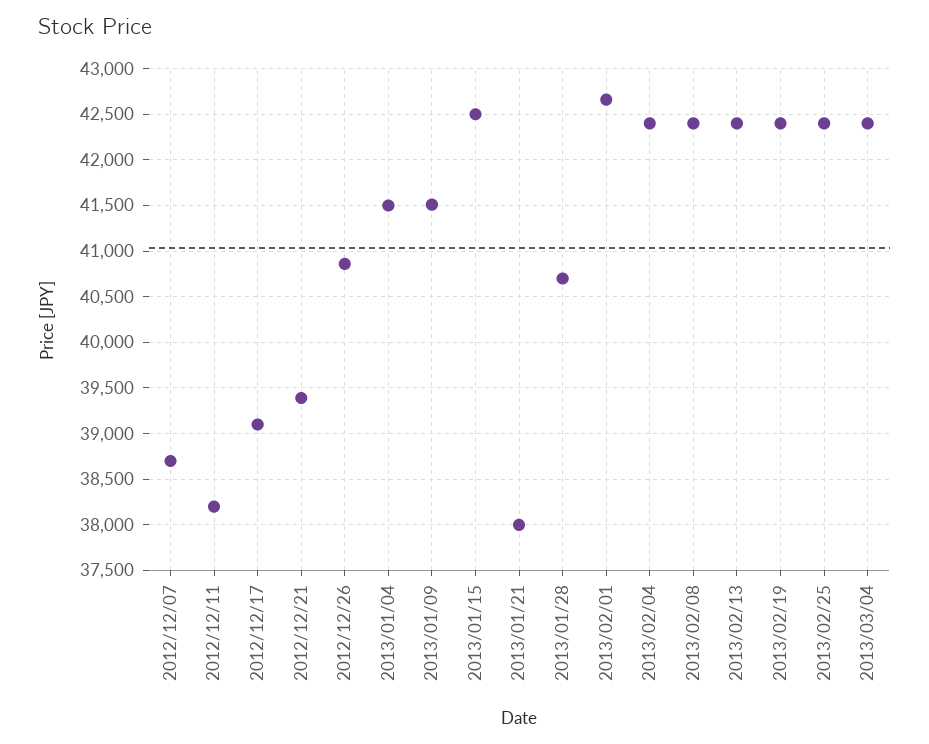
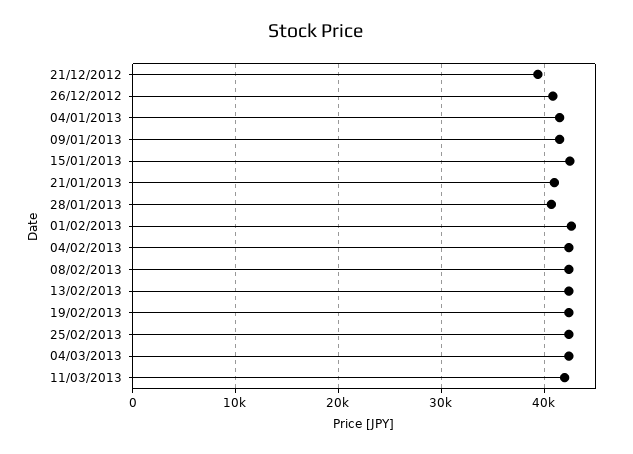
2012/12/07: 38700 -> none
2012/12/11: 38200 -> none
2012/12/17: 39100 -> none
2013/01/21: 38000 -> 41000
11/03/2013: none -> 42000

